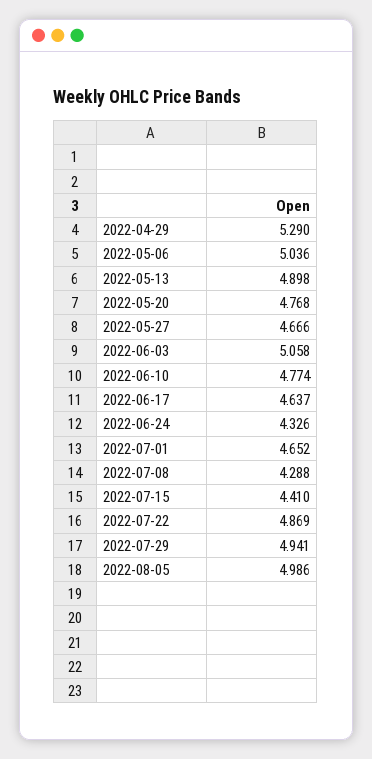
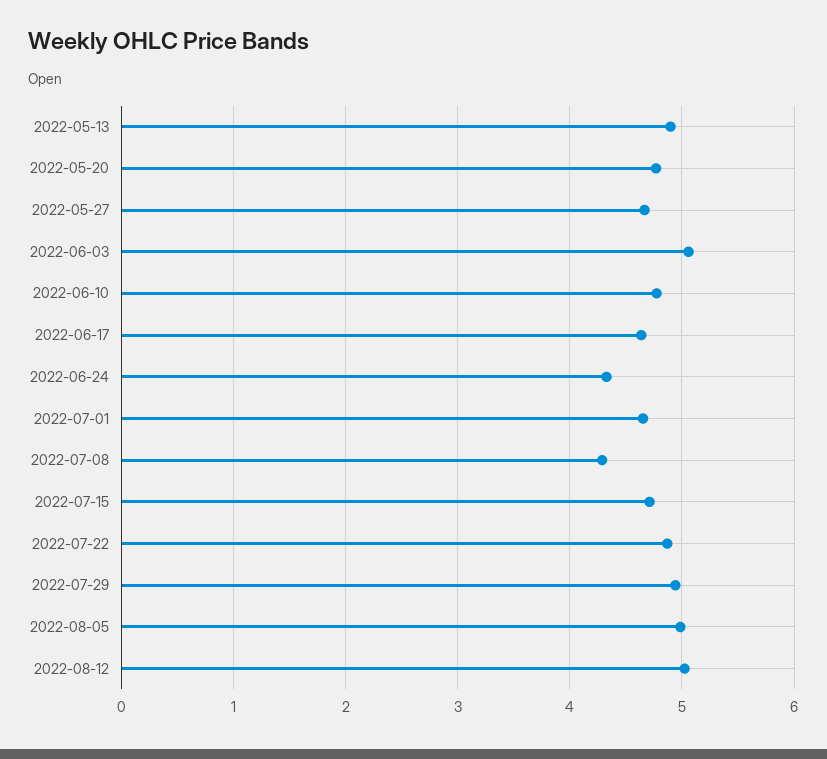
2022-04-29: 5.29 -> none
2022-05-06: 5.036 -> none
2022-07-15: 4.41 -> 4.7
2022-08-12: none -> 5

